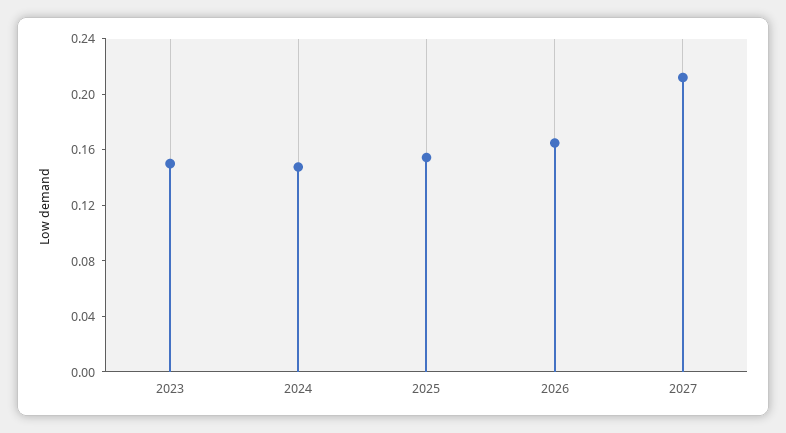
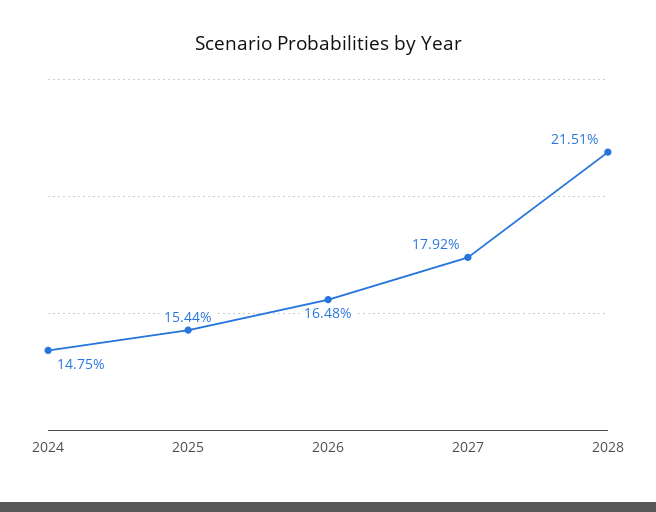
2023: 0.15 -> none
2027: 0.21 -> 0.1792
2028: none -> 0.2151

